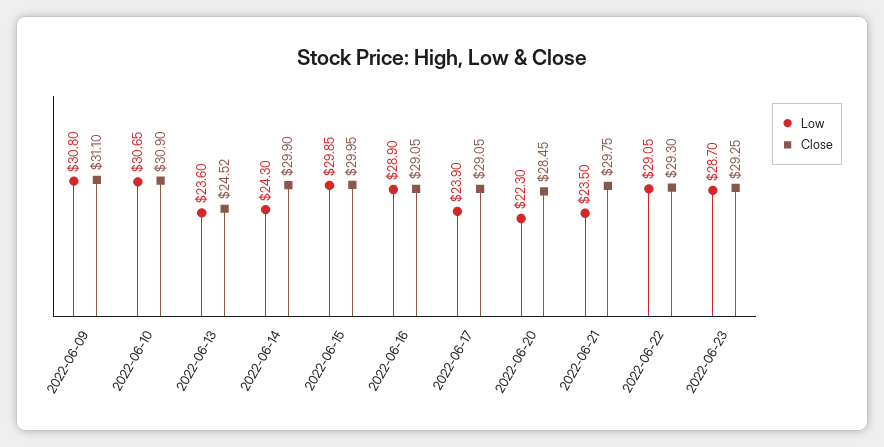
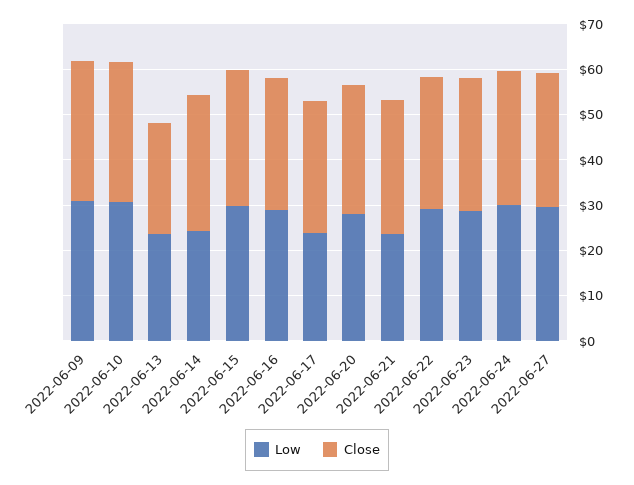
Low, 2022-06-20: 22.3 -> 28
Low, 2022-06-24: none -> 30
Close, 2022-06-24: none -> 30
Low, 2022-06-27: none -> 30
Close, 2022-06-27: none -> 30

